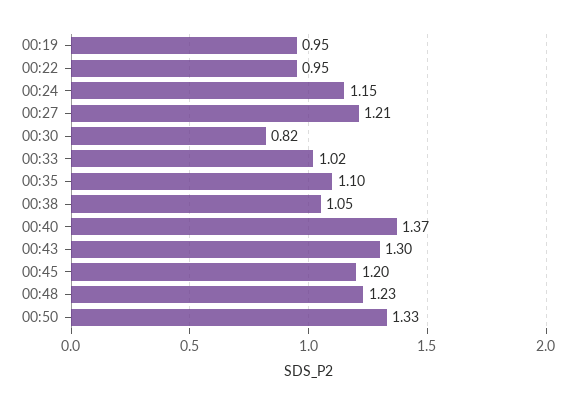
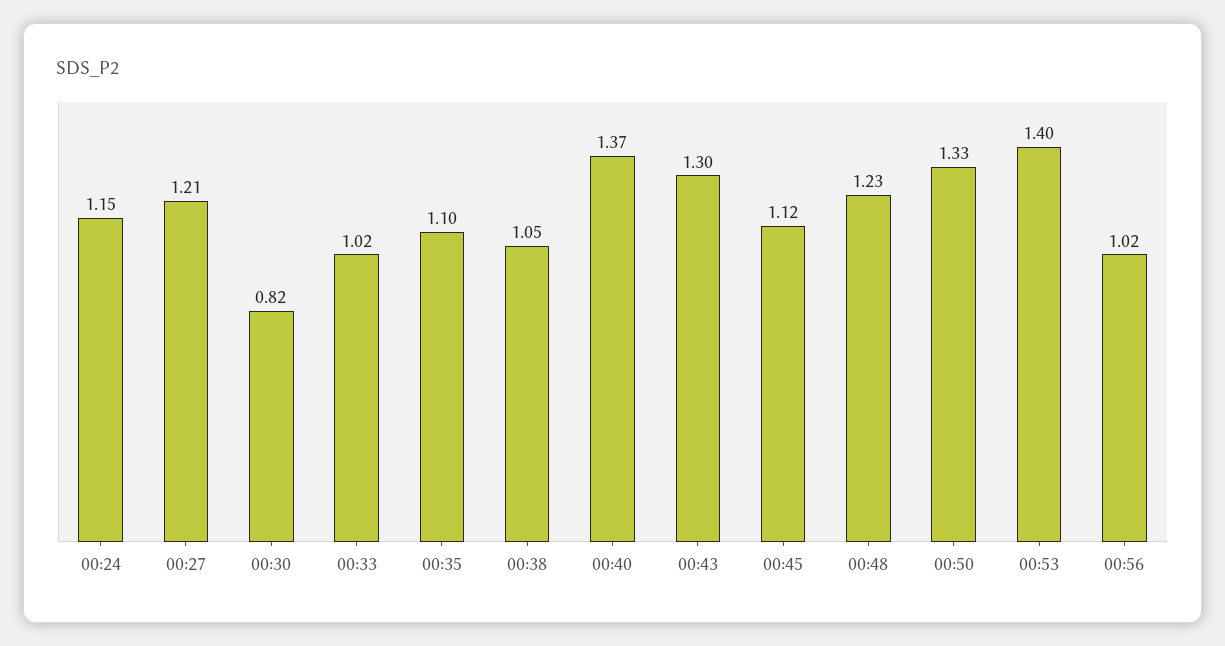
00:19: 0.95 -> none
00:22: 0.95 -> none
00:45: 1.2 -> 1.12
00:53: none -> 1.4
00:56: none -> 1.02

